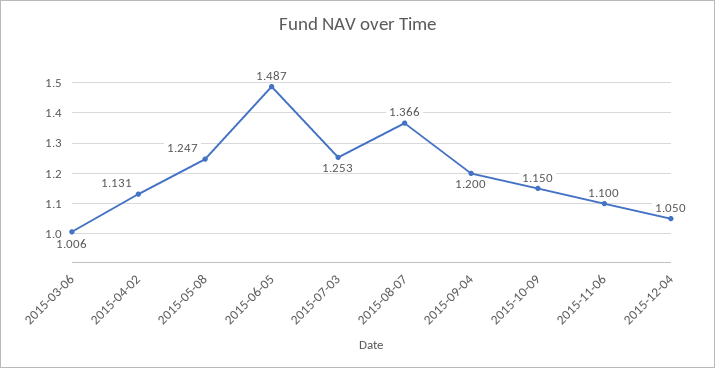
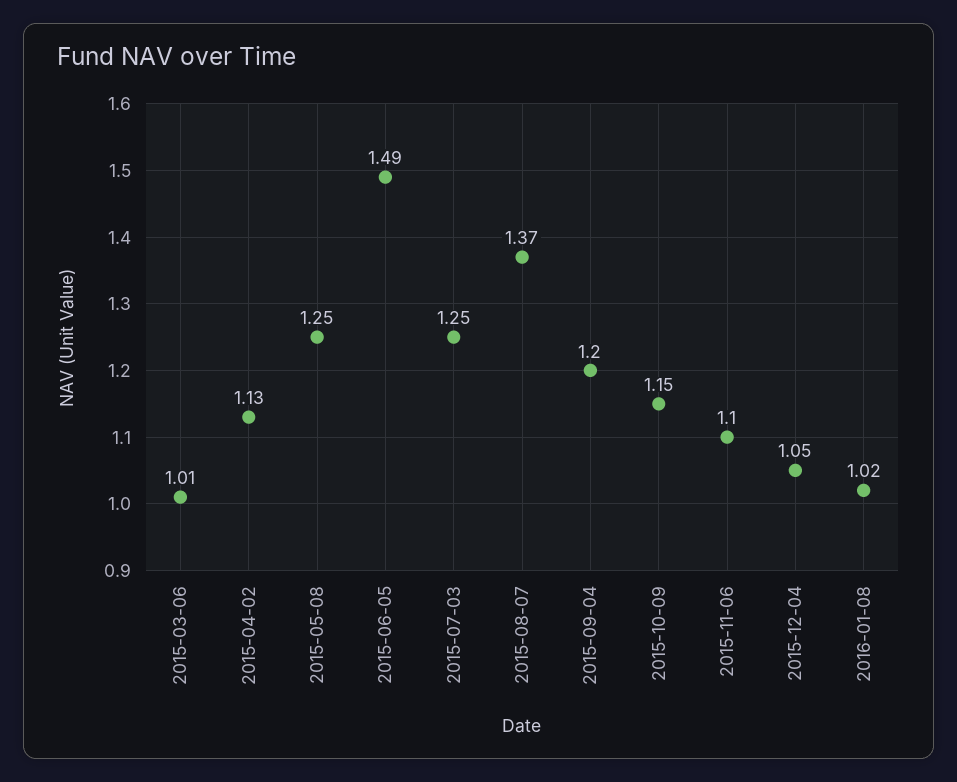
2016-01-08: none -> 1.02

